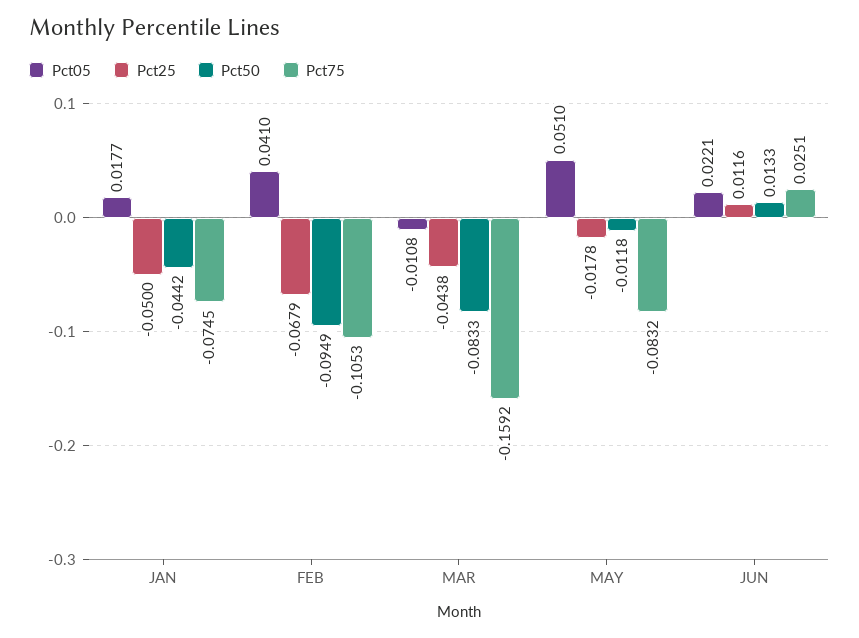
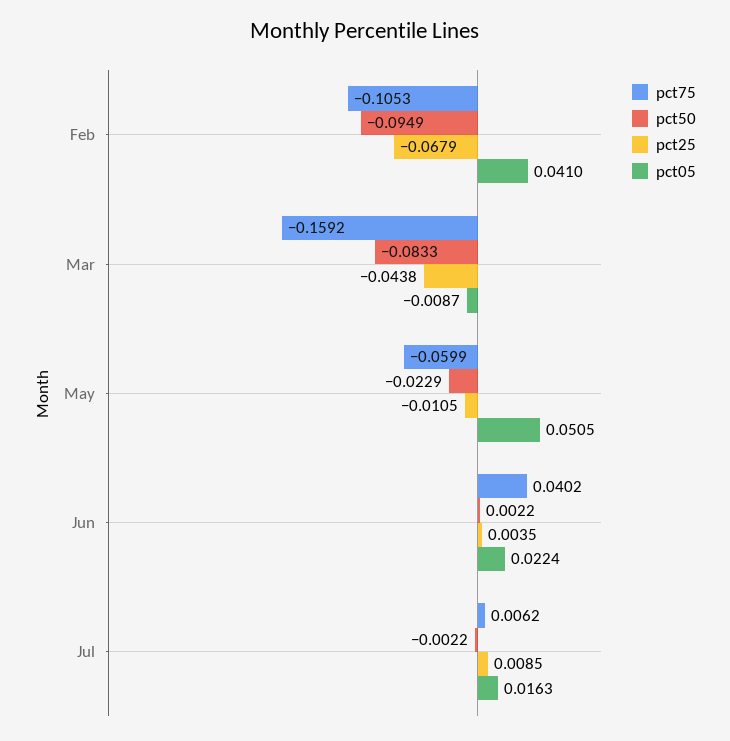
Pct05, JAN: 0.0177 -> none
Pct25, JAN: -0.05 -> none
Pct50, JAN: -0.0442 -> none
Pct75, JAN: -0.0745 -> none
Pct05, MAR: -0.0108 -> -0.0087
Pct05, MAY: 0.051 -> 0.0505
Pct25, MAY: -0.0178 -> -0.0105
Pct50, MAY: -0.0118 -> -0.0229
Pct75, MAY: -0.0832 -> -0.0599
Pct05, JUN: 0.0221 -> 0.0224
Pct25, JUN: 0.0116 -> 0.0035
Pct50, JUN: 0.0133 -> 0.0022
Pct75, JUN: 0.0251 -> 0.0402
Pct75, Jul: none -> 0.0062
Pct50, Jul: none -> -0.0022
Pct25, Jul: none -> 0.0085
Pct05, Jul: none -> 0.0163

